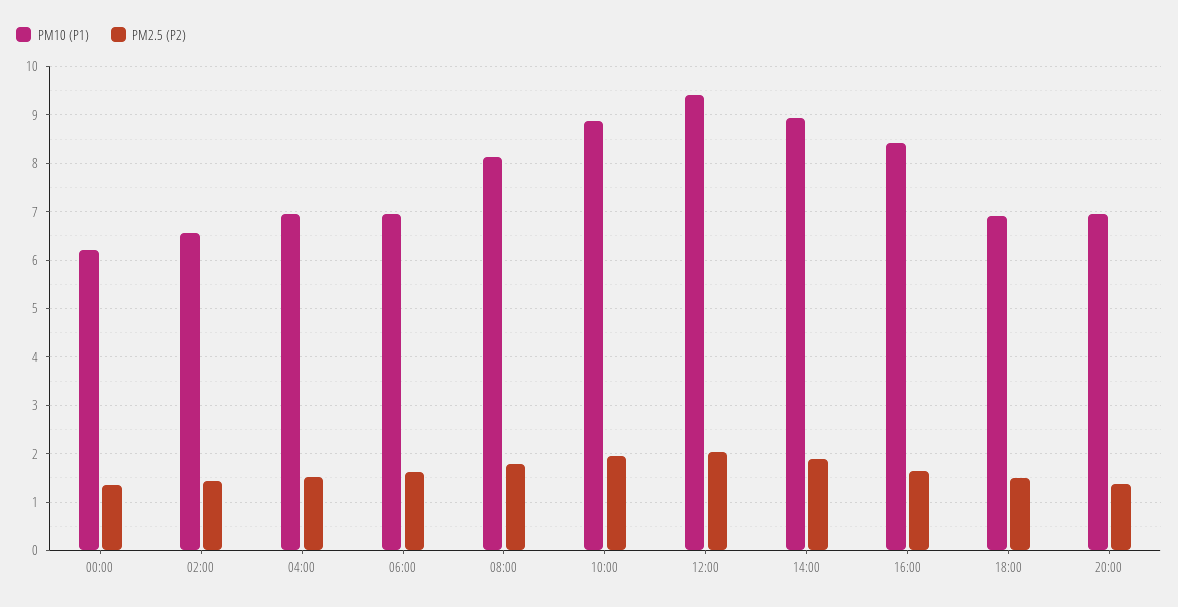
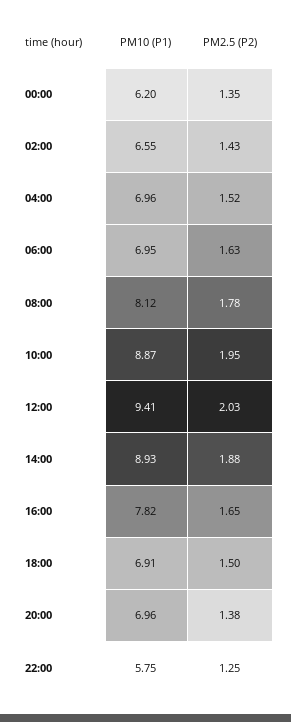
PM10 (P1), 16:00: 8.4 -> 7.82
PM10 (P1), 22:00: none -> 5.75
PM2.5 (P2), 22:00: none -> 1.25

